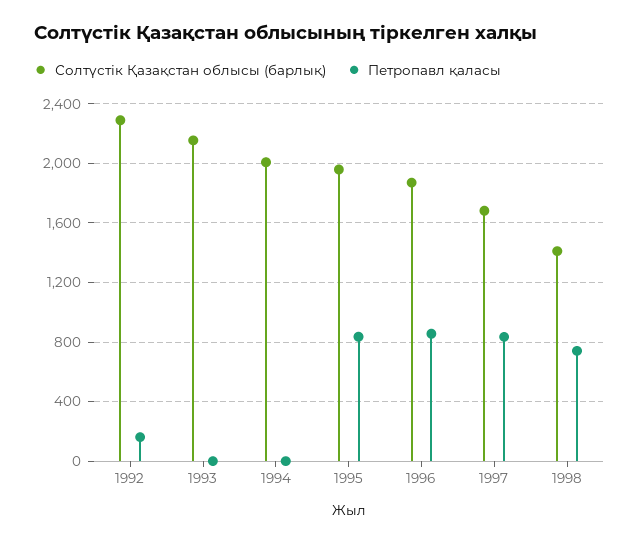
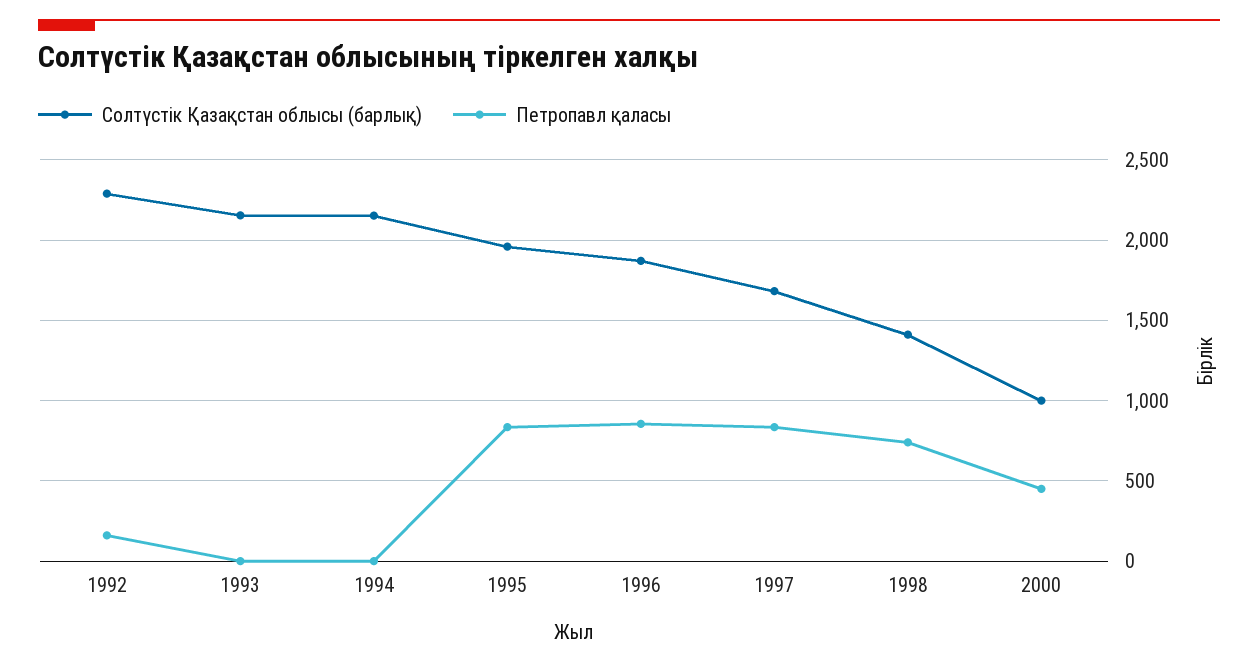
Солтүстік Қазақстан облысы (барлық), 1994: 2000 -> 2150
Солтүстік Қазақстан облысы (барлық), 2000: none -> 1000
Петропавл қаласы, 2000: none -> 450

